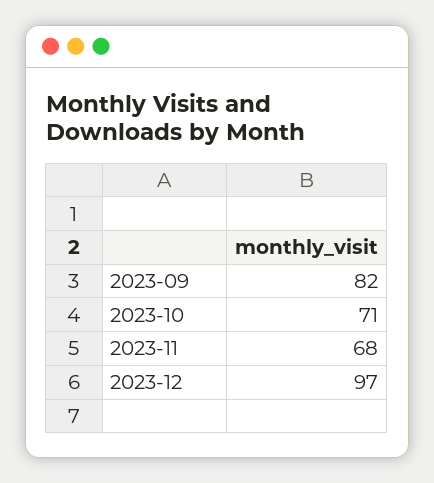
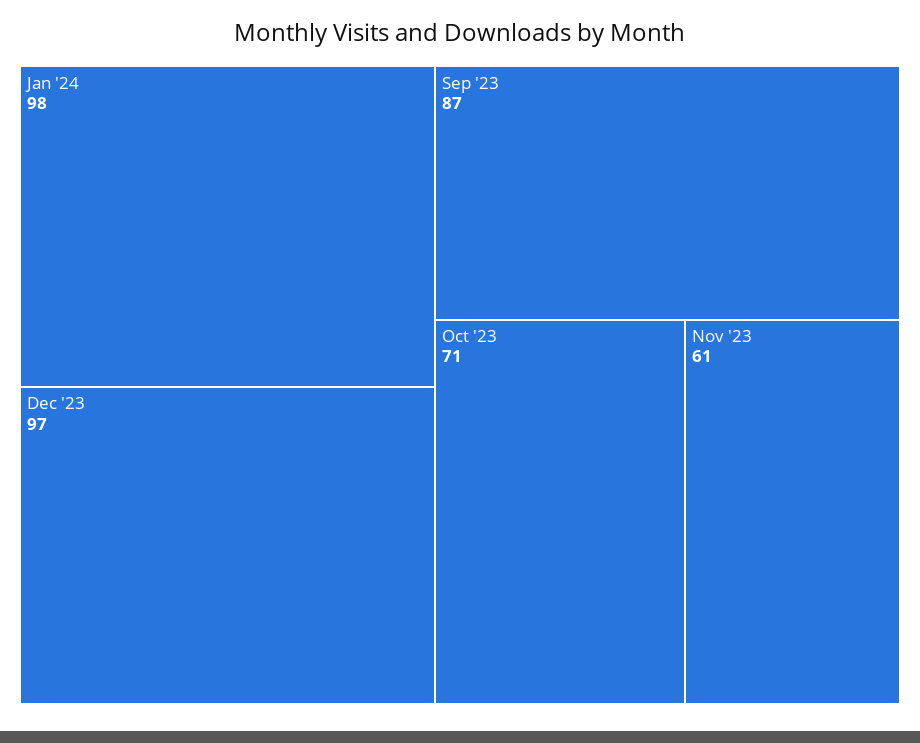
2023-09: 82 -> 87
2023-11: 68 -> 61
Jan '24: none -> 98

